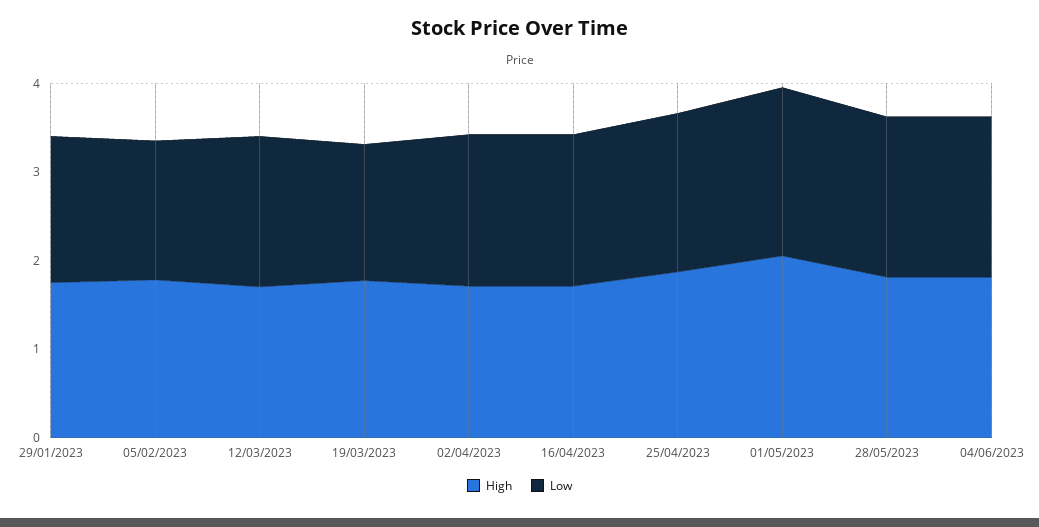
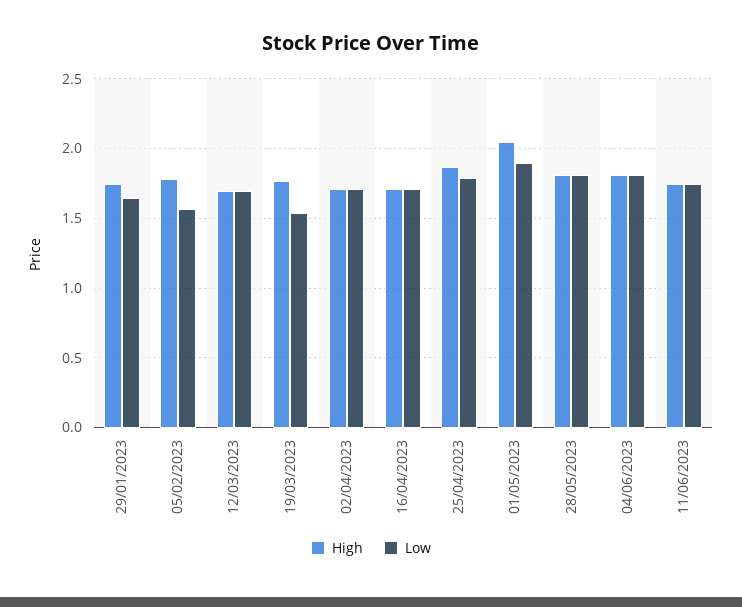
High, 11/06/2023: none -> 1.75
Low, 11/06/2023: none -> 1.75

